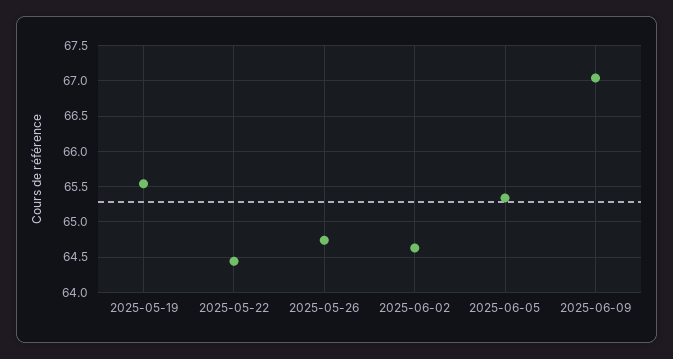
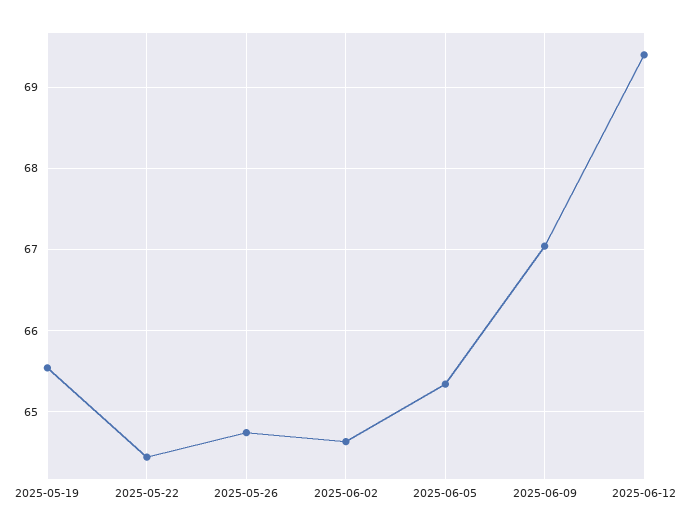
2025-06-12: none -> 69.4

